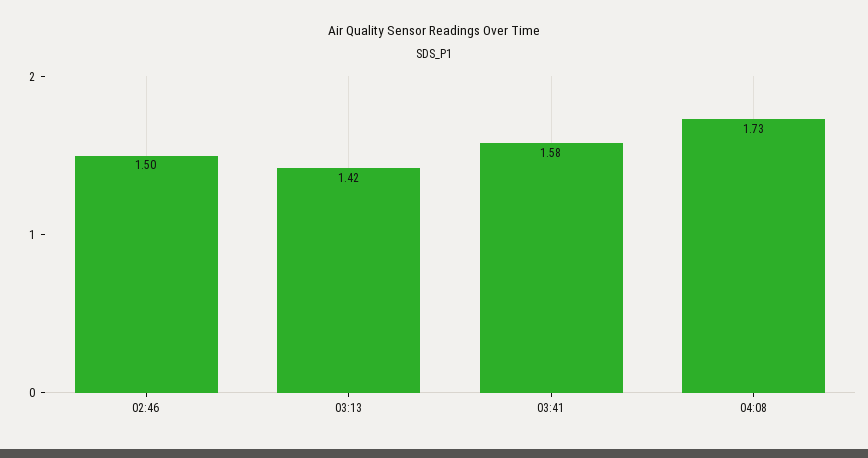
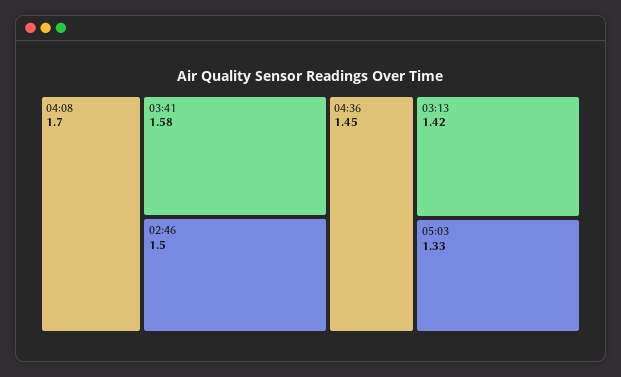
04:08: 1.73 -> 1.7
04:36: none -> 1.45
05:03: none -> 1.33

